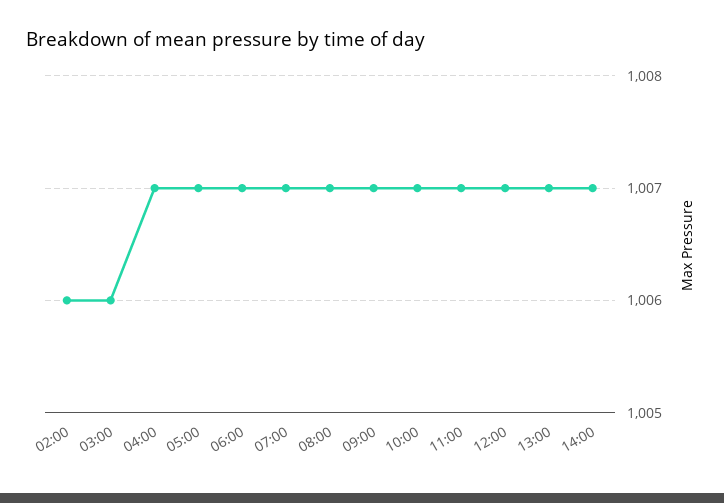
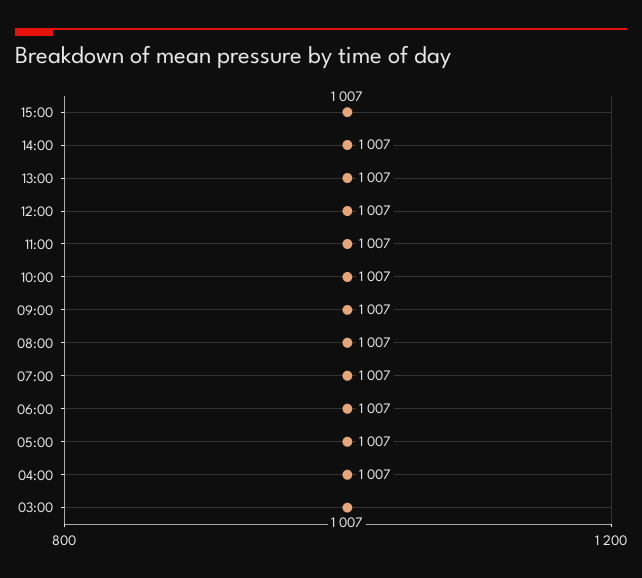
02:00: 1006 -> none
03:00: 1006 -> 1007
15:00: none -> 1007

